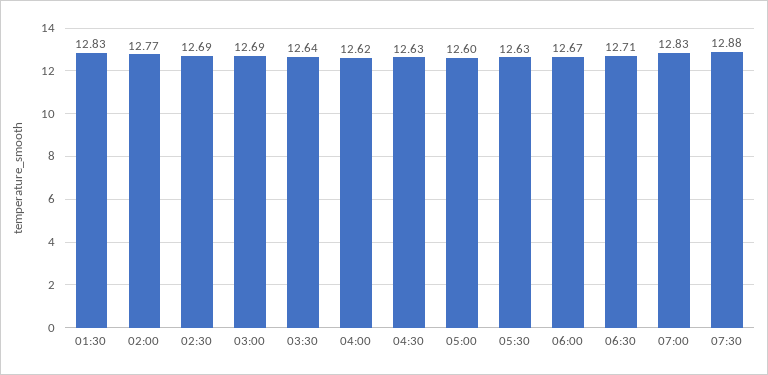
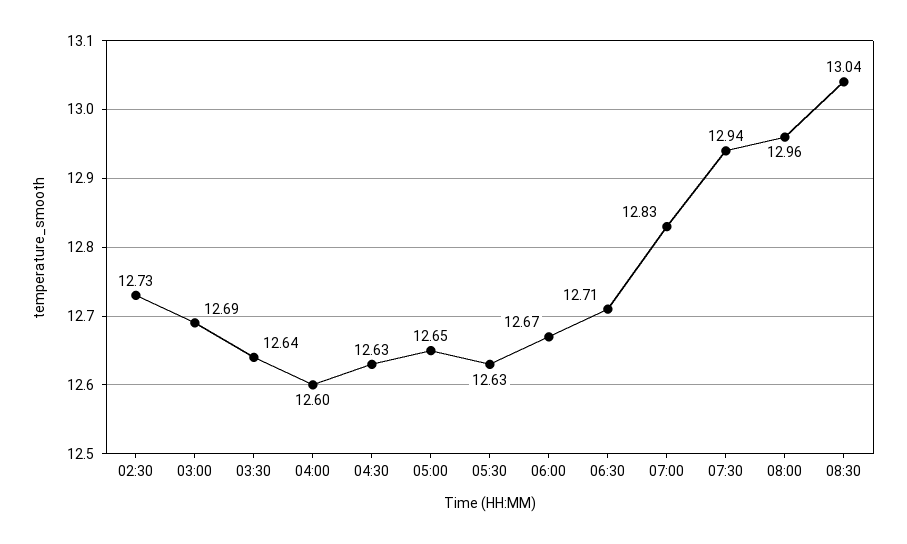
01:30: 12.83 -> none
02:00: 12.77 -> none
02:30: 12.69 -> 12.73
04:00: 12.62 -> 12.6
05:00: 12.6 -> 12.65
07:30: 12.88 -> 12.94
08:00: none -> 12.96
08:30: none -> 13.04

